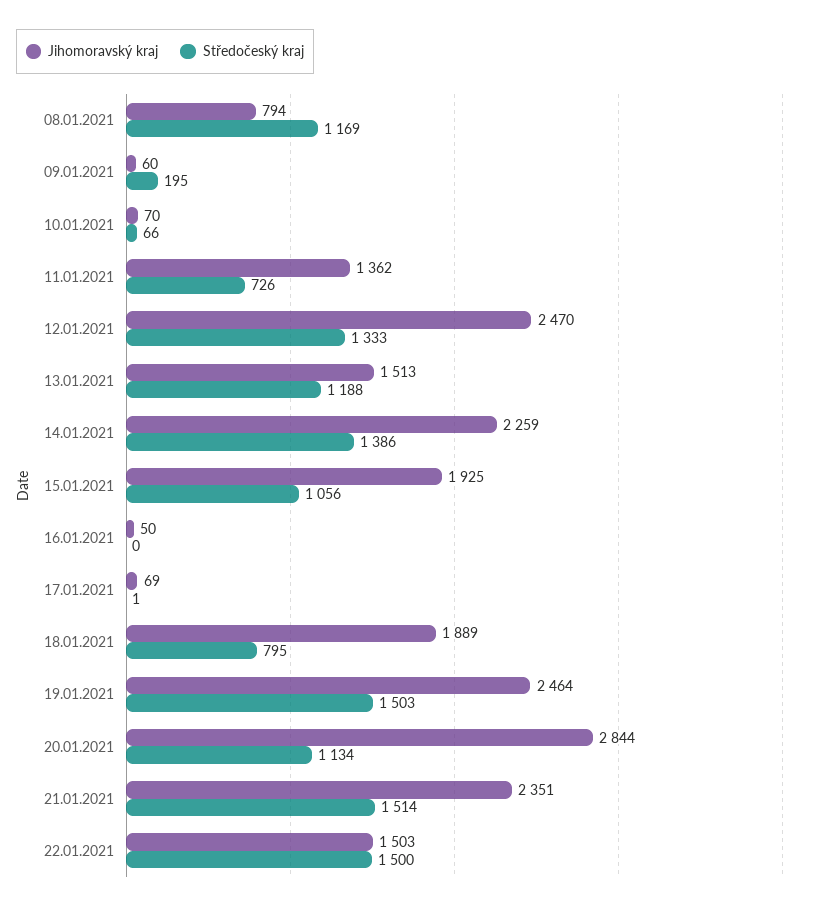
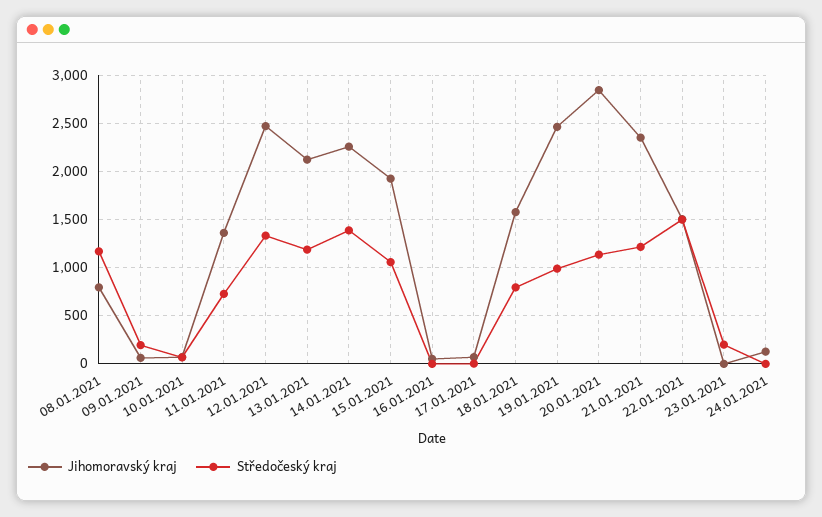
Jihomoravský kraj, 13.01.2021: 1513 -> 2100
Jihomoravský kraj, 18.01.2021: 1889 -> 1600
Středočeský kraj, 19.01.2021: 1503 -> 1000
Středočeský kraj, 21.01.2021: 1514 -> 1200
Jihomoravský kraj, 23.01.2021: none -> 0
Středočeský kraj, 23.01.2021: none -> 200
Jihomoravský kraj, 24.01.2021: none -> 100
Středočeský kraj, 24.01.2021: none -> 0

